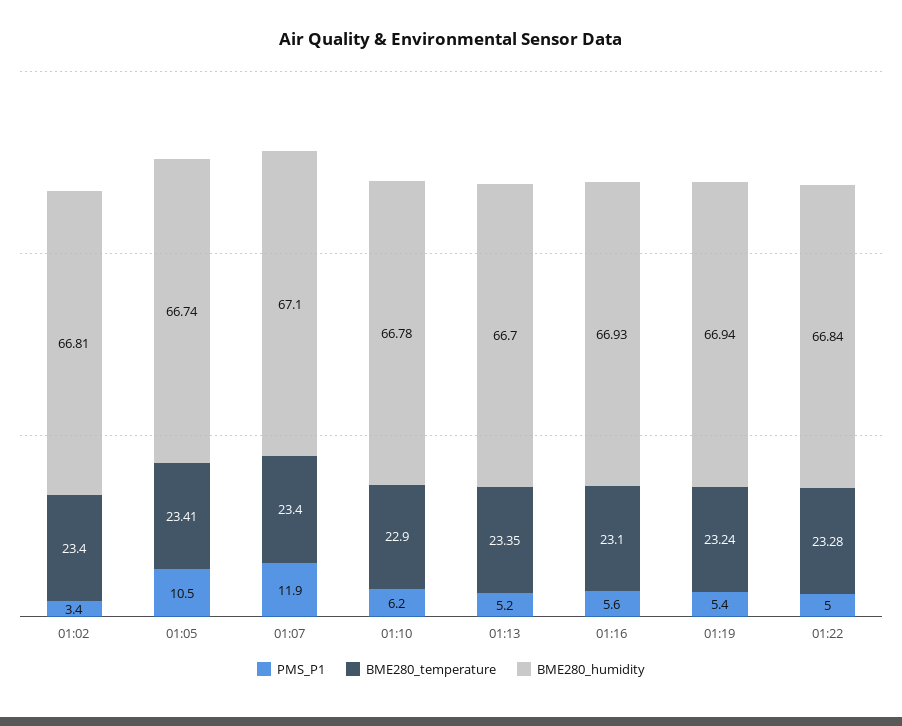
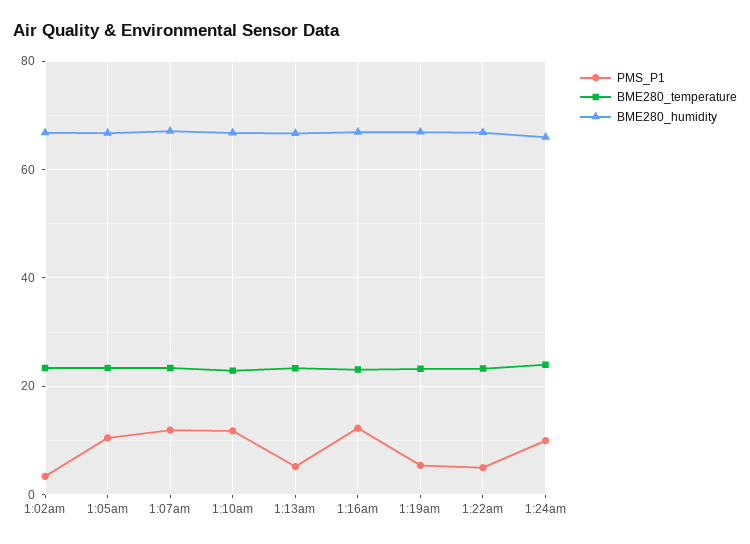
PMS_P1, 01:10: 6.2 -> 12
PMS_P1, 01:16: 5.6 -> 12
PMS_P1, 1:24am: none -> 10
BME280_temperature, 1:24am: none -> 24
BME280_humidity, 1:24am: none -> 66

